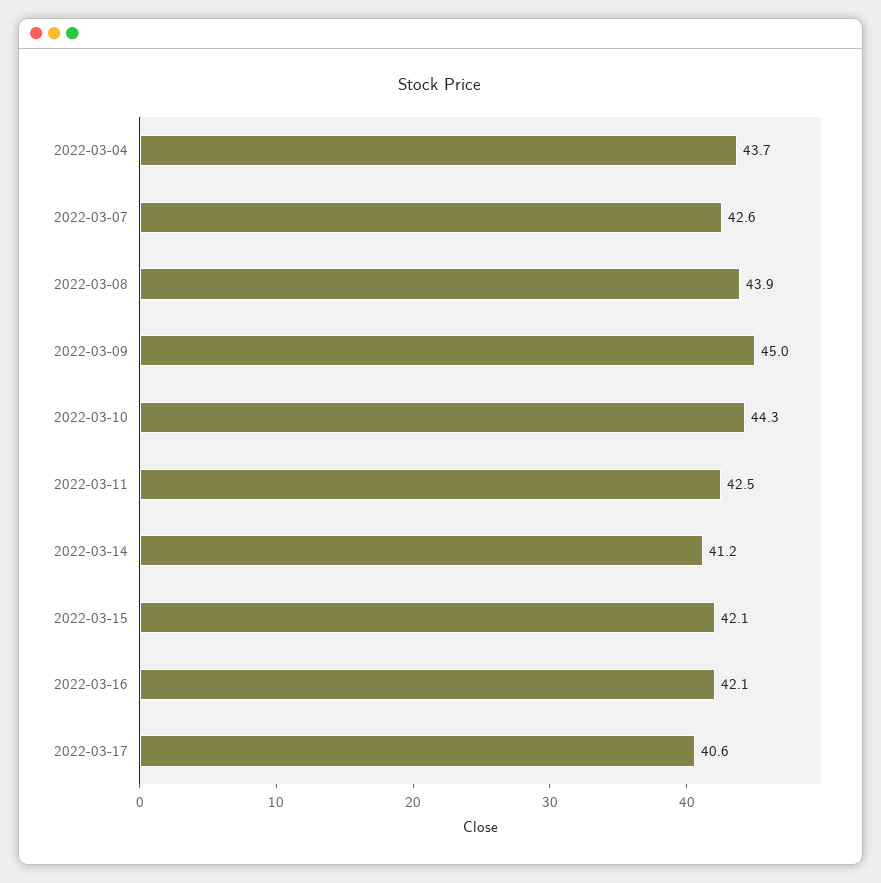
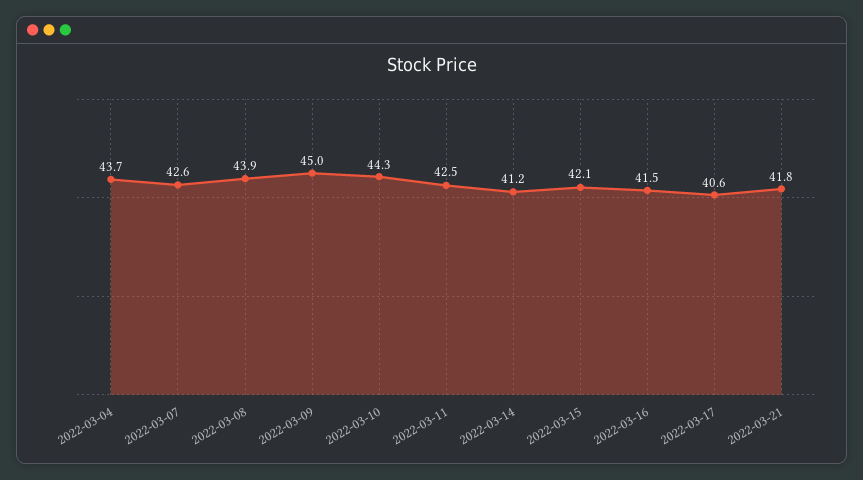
2022-03-16: 42.1 -> 41.5
2022-03-21: none -> 41.8

